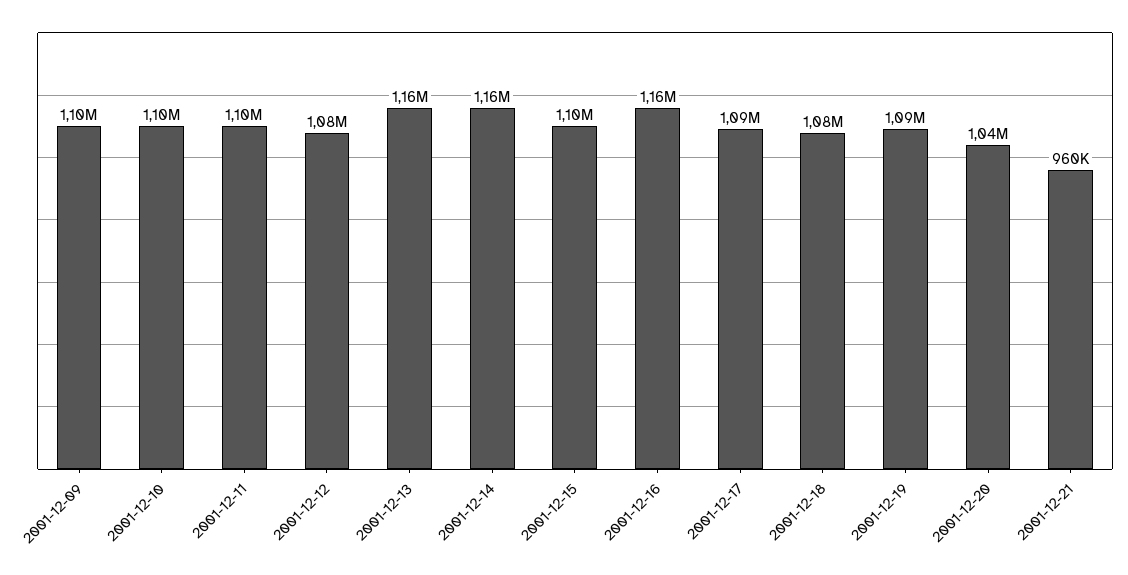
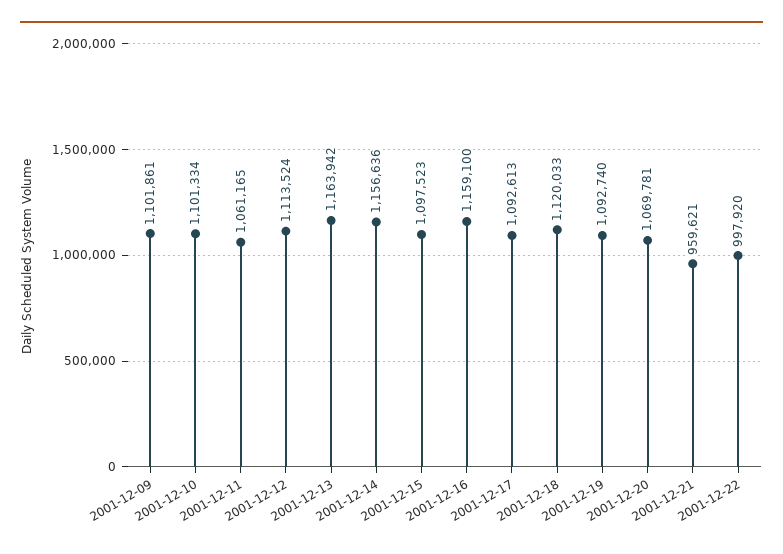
2001-12-11: 1100000 -> 1061165
2001-12-12: 1080000 -> 1113524
2001-12-18: 1080000 -> 1120033
2001-12-20: 1040000 -> 1069781
2001-12-22: none -> 997920

